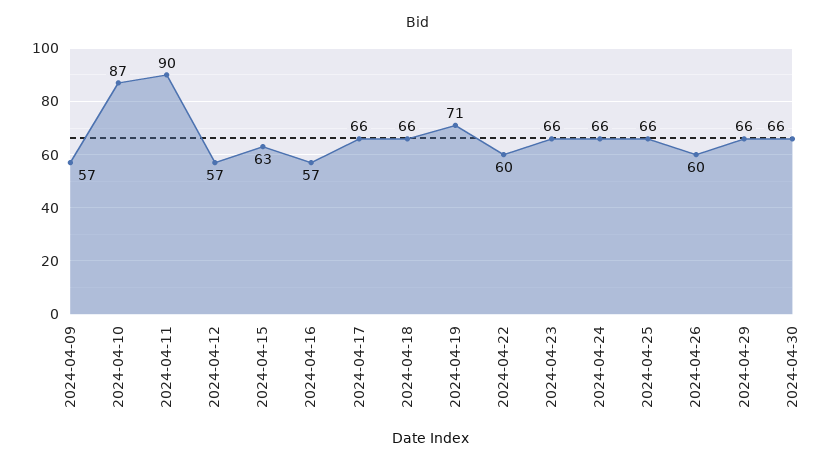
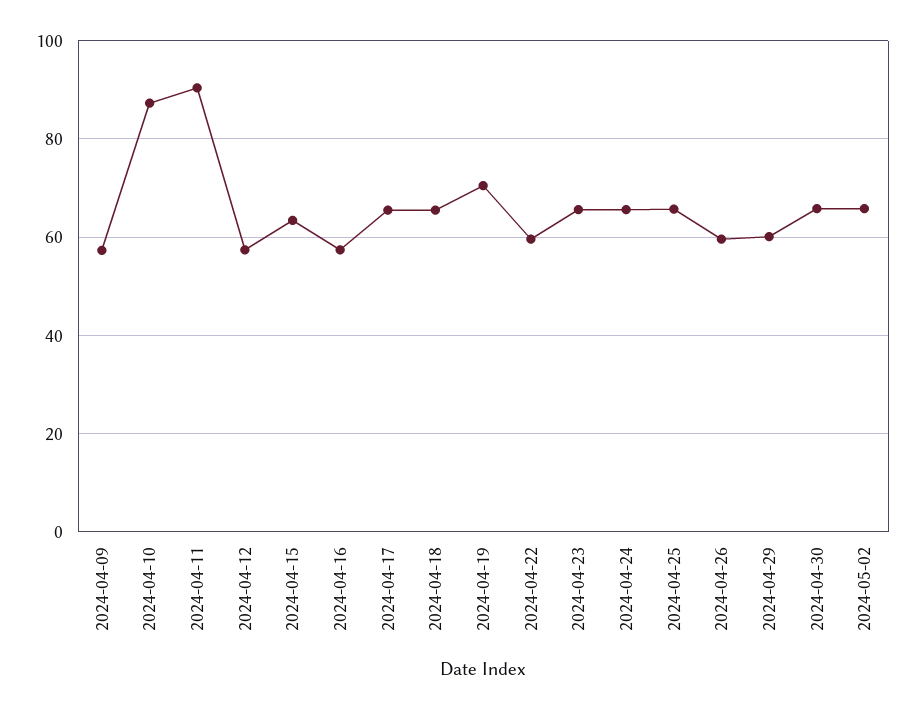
2024-04-29: 66 -> 60
2024-05-02: none -> 66

